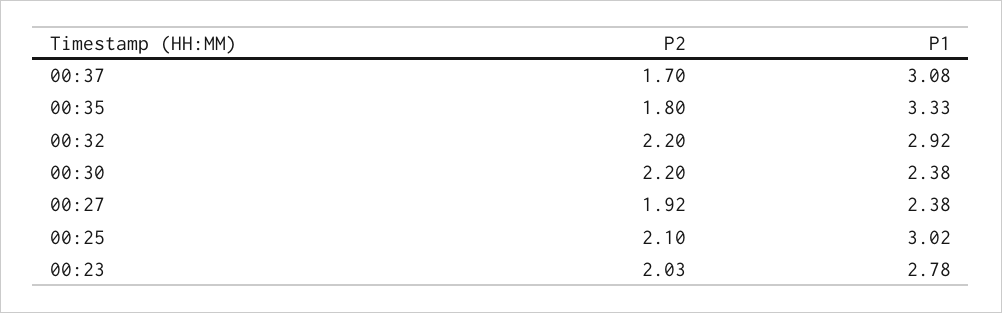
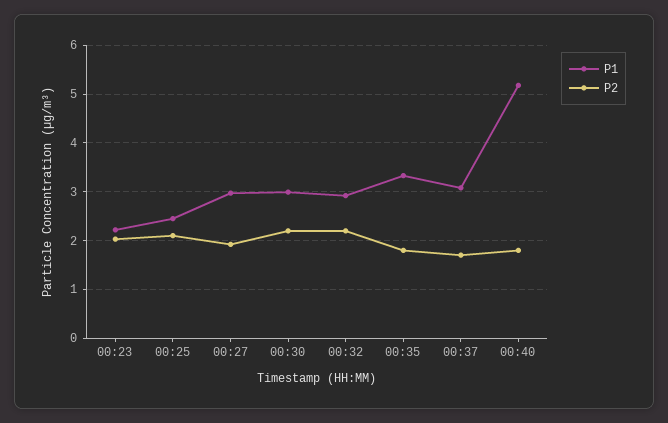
P1, 00:30: 2.38 -> 3
P1, 00:27: 2.38 -> 3
P1, 00:25: 3.02 -> 2.4
P1, 00:23: 2.78 -> 2.2
P1, 00:40: none -> 5.2
P2, 00:40: none -> 1.8

